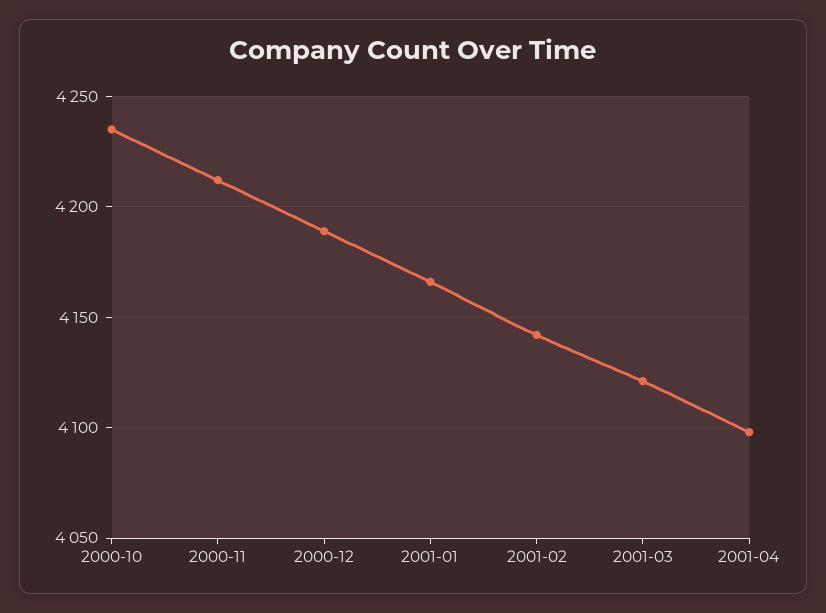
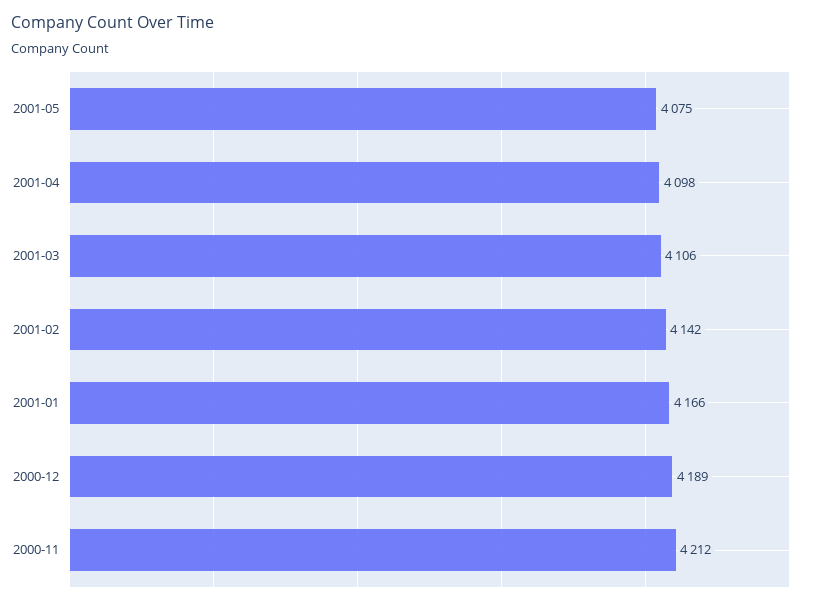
2000-10: 4235 -> none
2001-03: 4120 -> 4106
2001-05: none -> 4075

